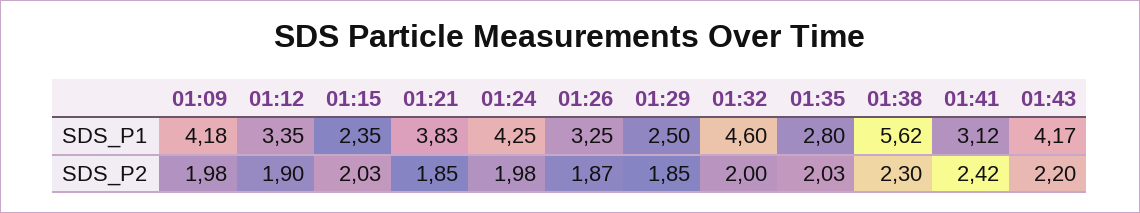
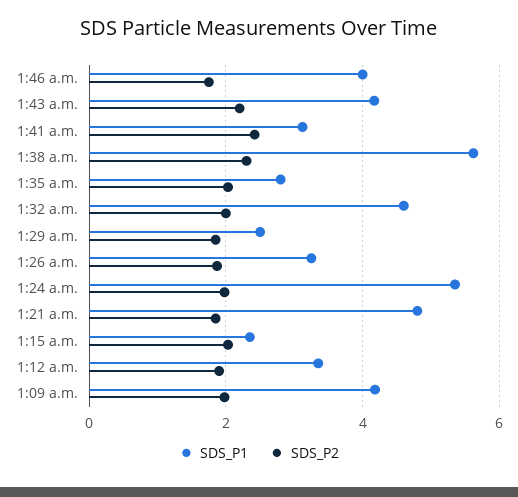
SDS_P1, 01:21: 3.83 -> 4.8
SDS_P1, 01:24: 4.25 -> 5.4
SDS_P1, 1:46 a.m.: none -> 4
SDS_P2, 1:46 a.m.: none -> 1.8

